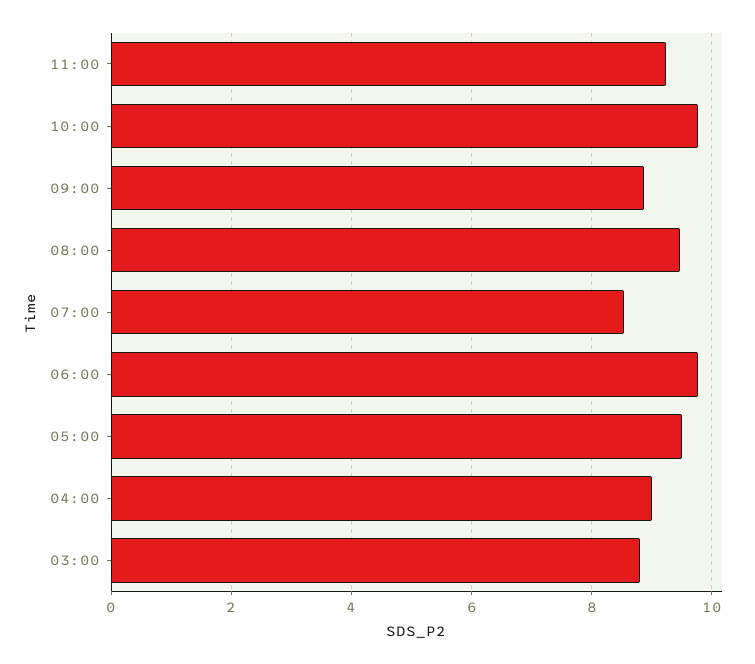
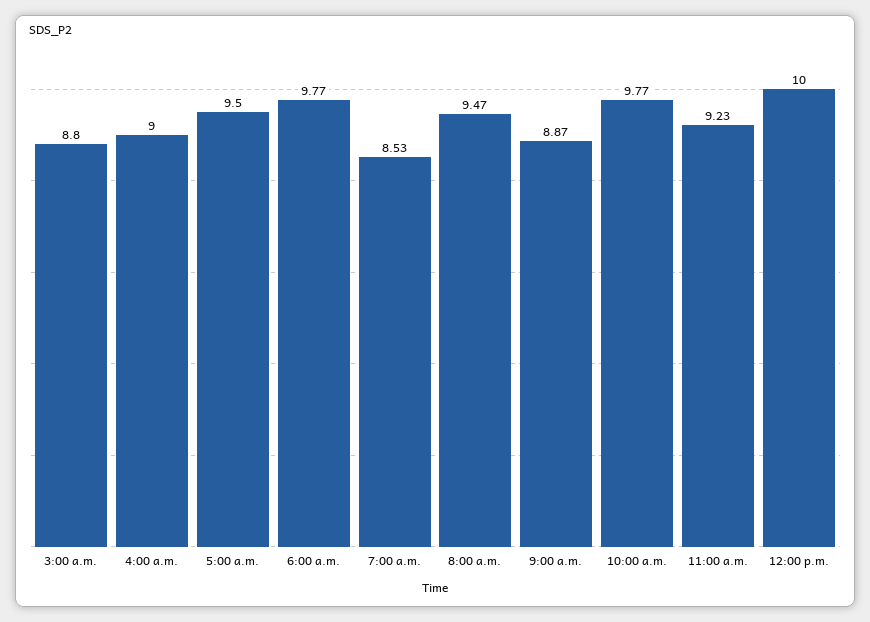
12:00 p.m.: none -> 10

